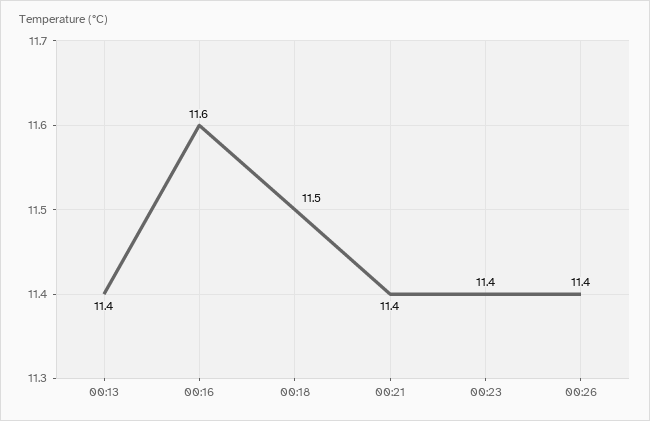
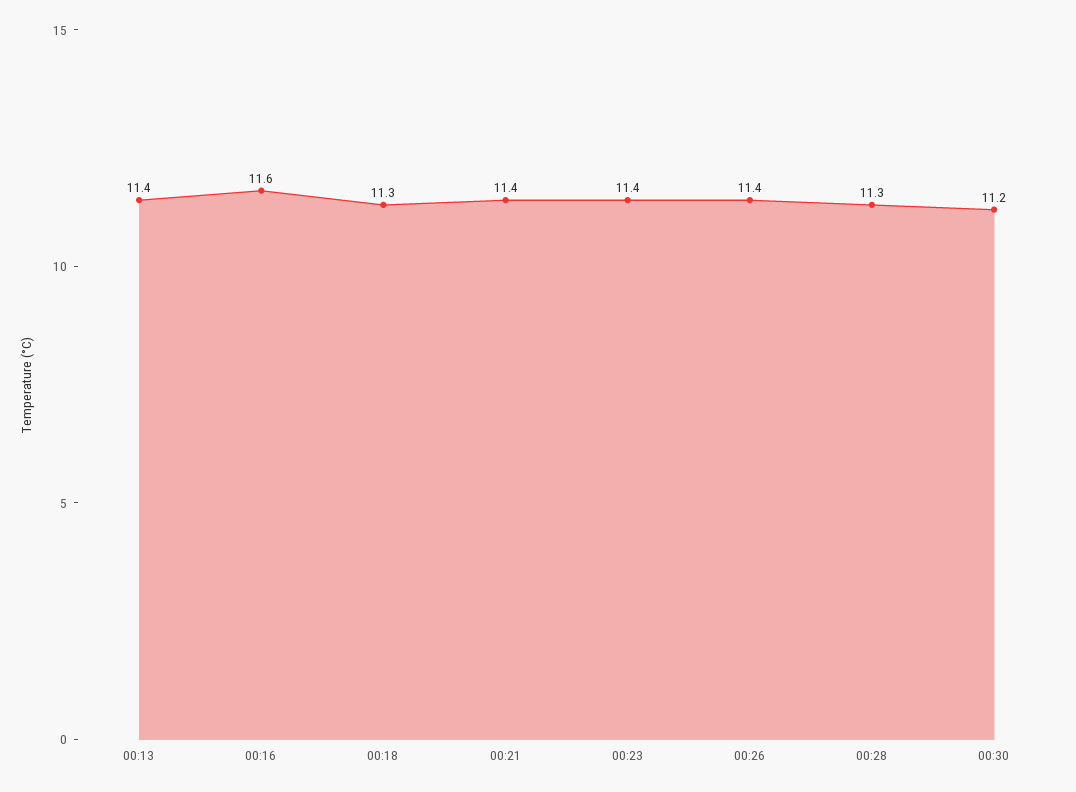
00:18: 11.5 -> 11.3
00:28: none -> 11.3
00:30: none -> 11.2

